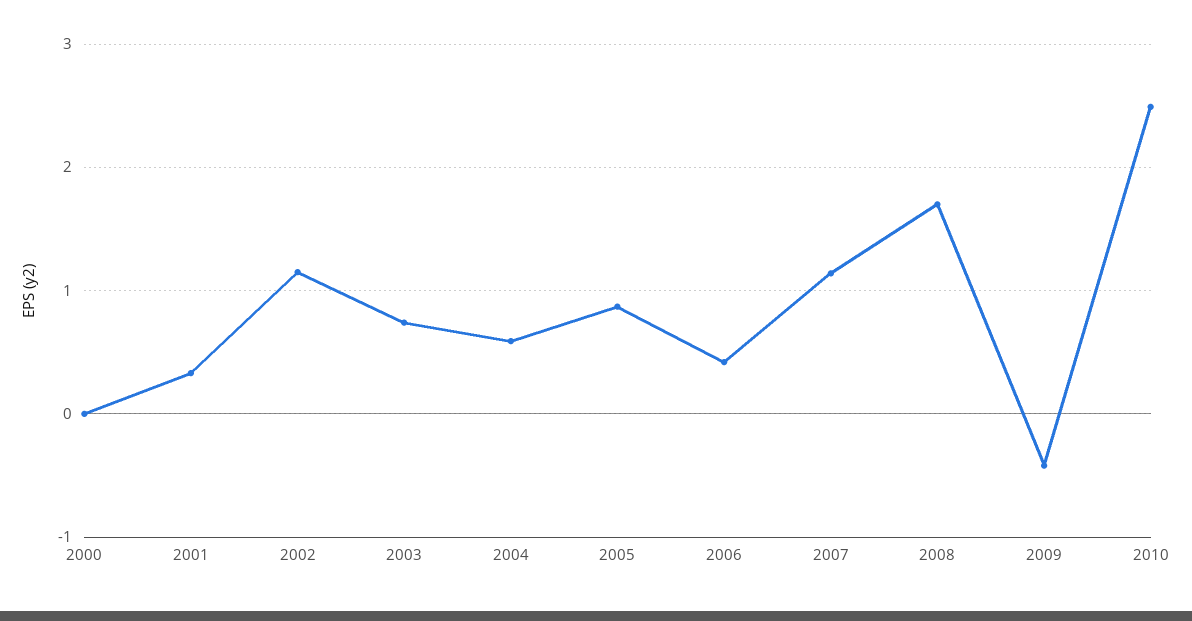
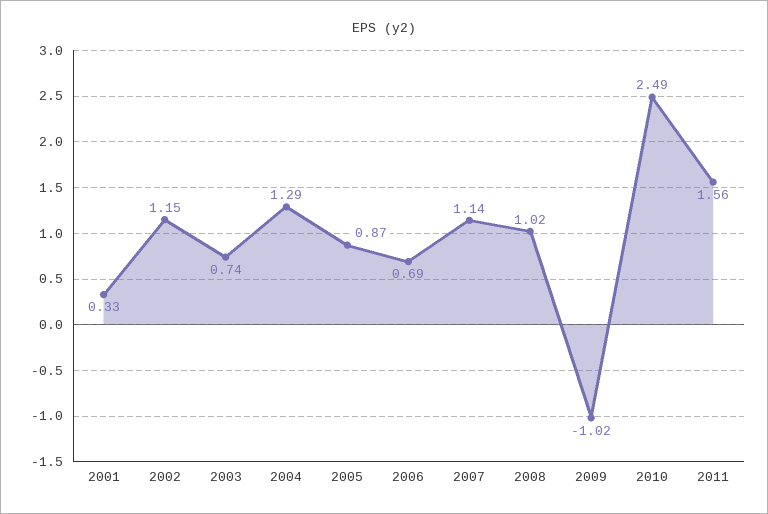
2000: 0 -> none
2004: 0.6 -> 1.29
2006: 0.4 -> 0.69
2008: 1.7 -> 1.02
2009: -0.4 -> -1.02
2011: none -> 1.56

